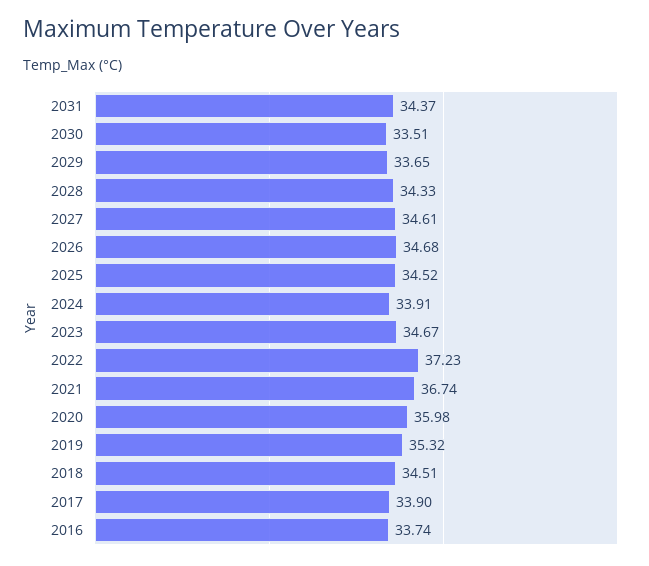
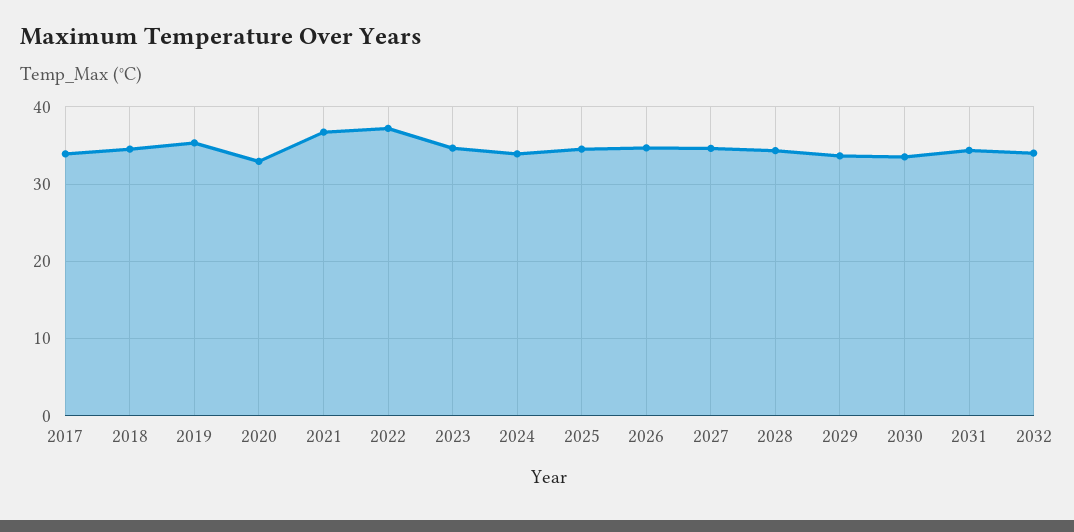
2020: 35.98 -> 33
2016: 33.74 -> none
2032: none -> 34

